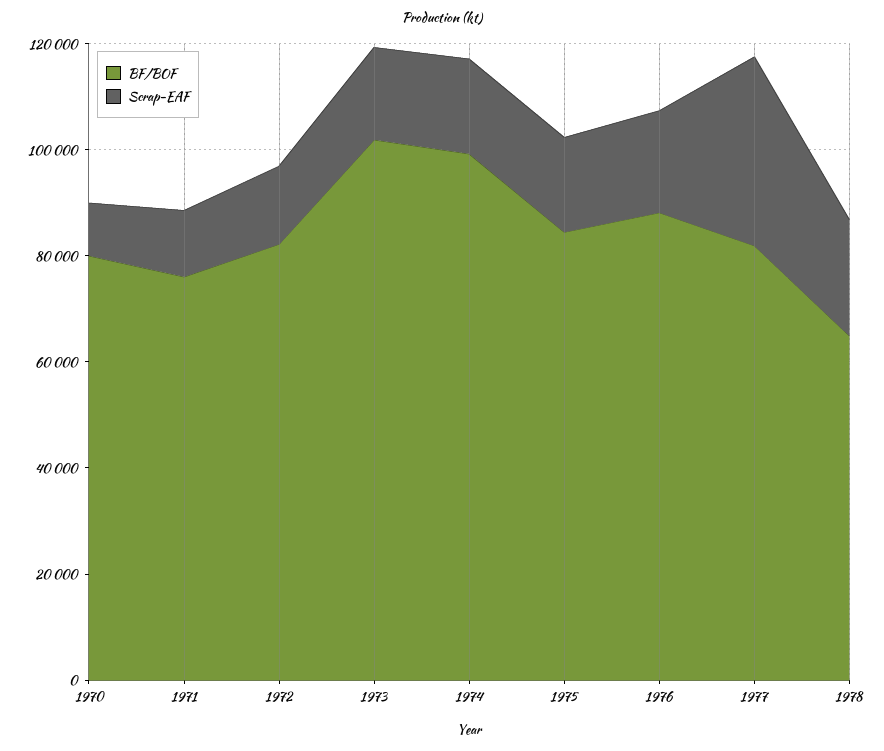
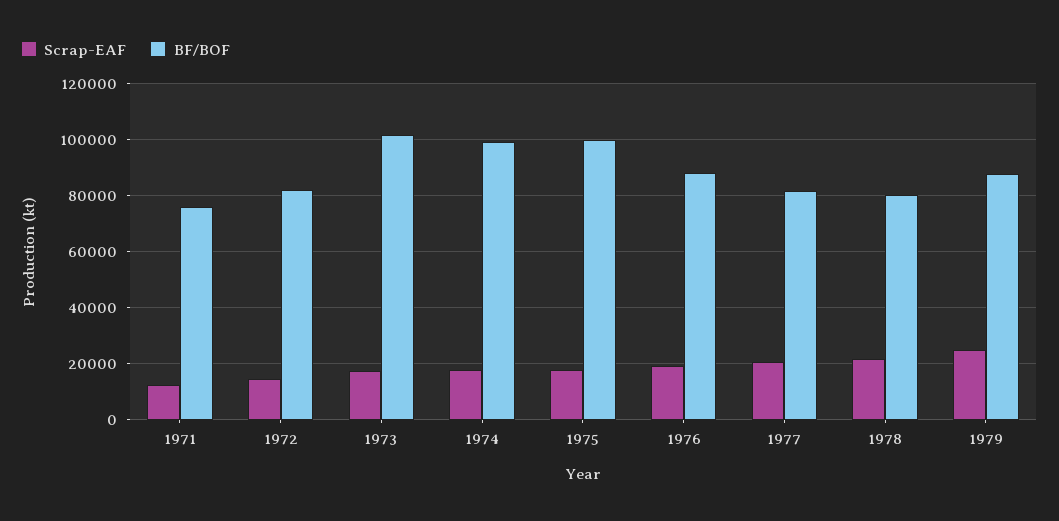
BF/BOF, 1970: 80000 -> none
Scrap-EAF, 1970: 10000 -> none
BF/BOF, 1975: 85000 -> 100000
Scrap-EAF, 1977: 35000 -> 20000
BF/BOF, 1978: 65000 -> 80000
Scrap-EAF, 1979: none -> 25000
BF/BOF, 1979: none -> 87500

